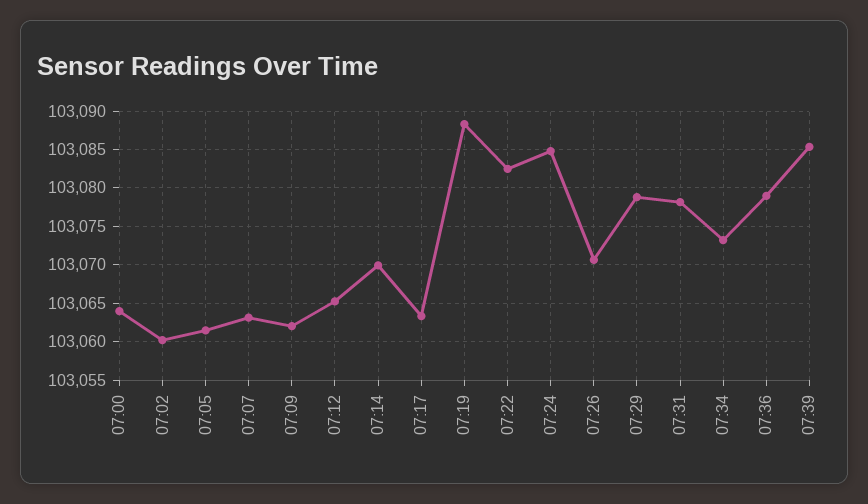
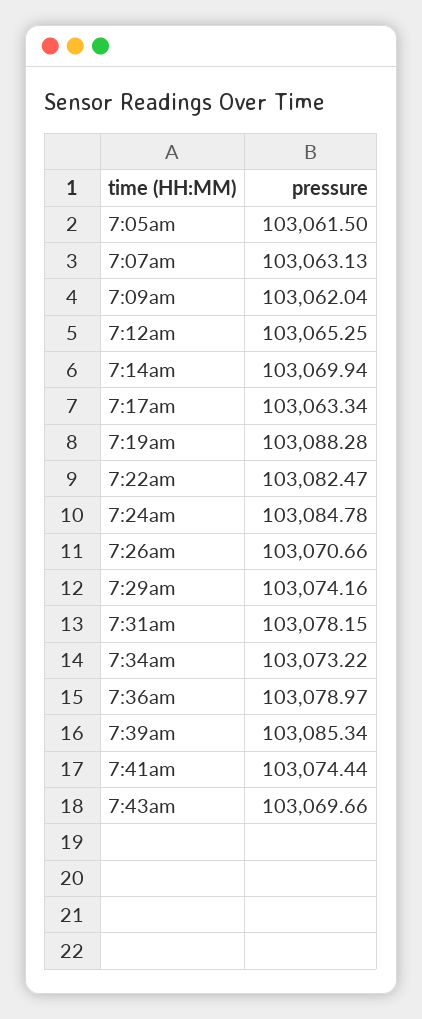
07:00: 103064 -> none
07:02: 103060 -> none
07:29: 103079 -> 103074.16
7:41am: none -> 103074.44
7:43am: none -> 103069.66

